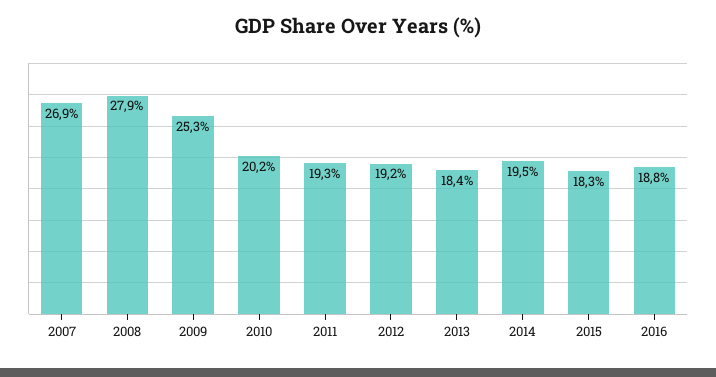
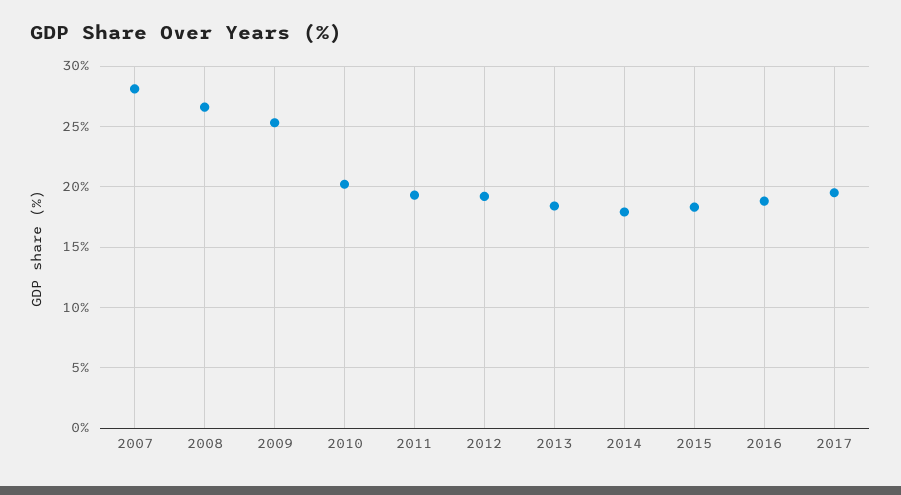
2007: 26.9 -> 28
2008: 27.9 -> 26.5
2014: 19.5 -> 18
2017: none -> 19.5

